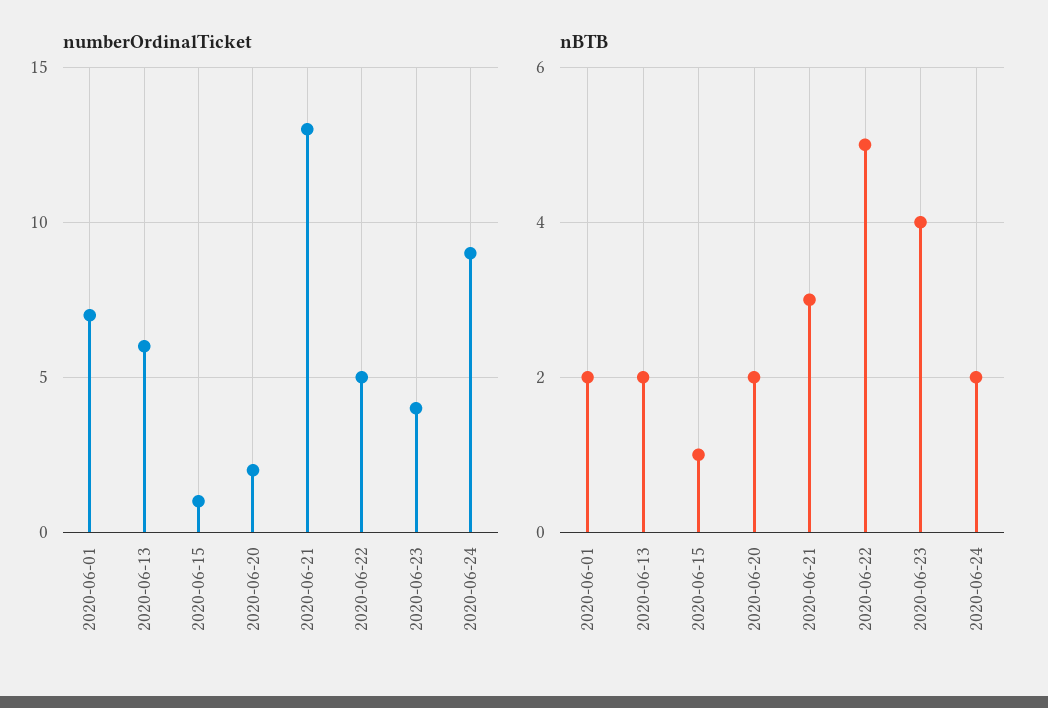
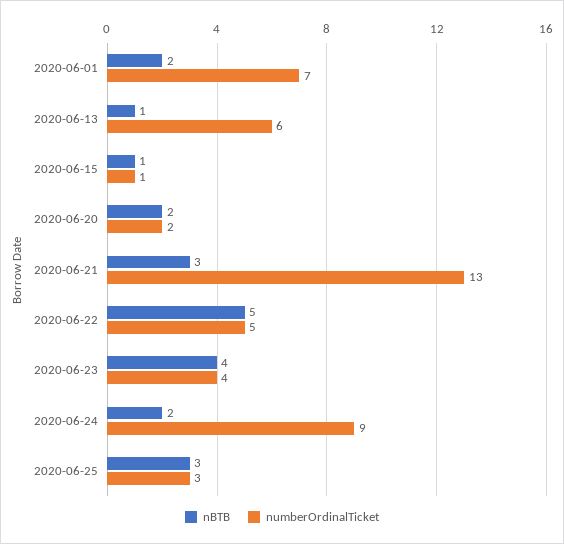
nBTB, 2020-06-13: 2 -> 1
nBTB, 2020-06-25: none -> 3
numberOrdinalTicket, 2020-06-25: none -> 3

